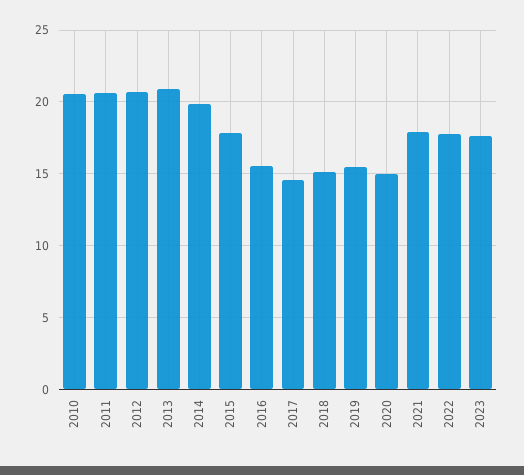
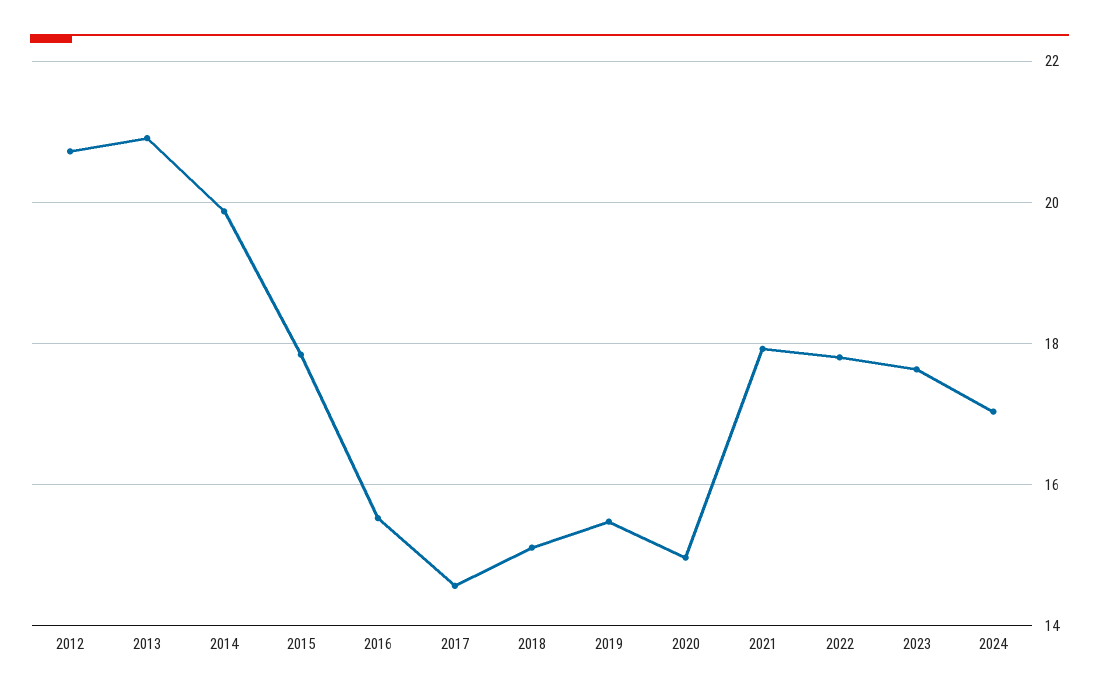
2010: 20.5 -> none
2011: 20.5 -> none
2024: none -> 17

